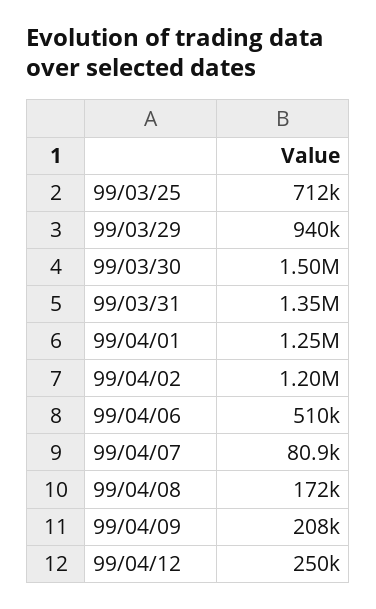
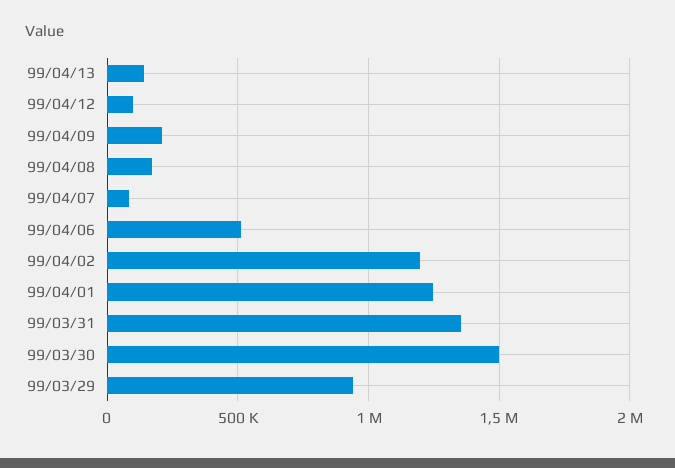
99/03/25: 712000 -> none
99/04/12: 250000 -> 100000
99/04/13: none -> 150000

